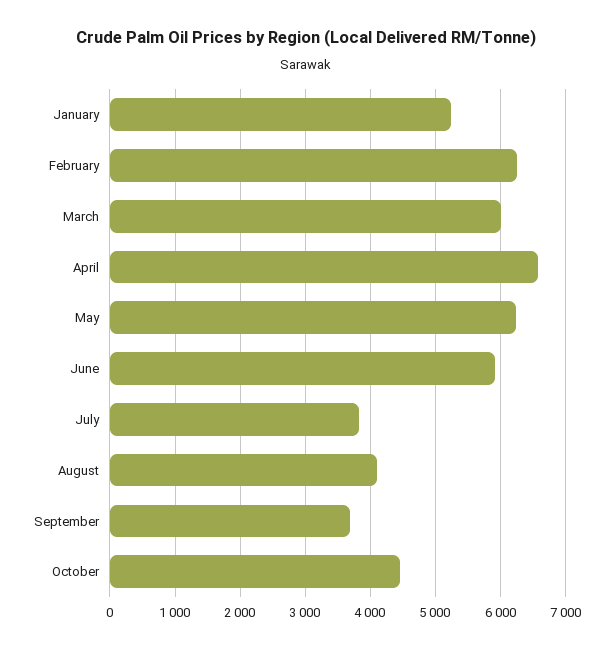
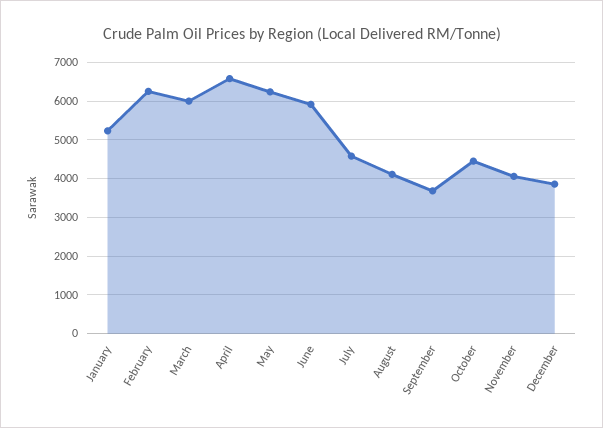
July: 3800 -> 4600
November: none -> 4000
December: none -> 3800

